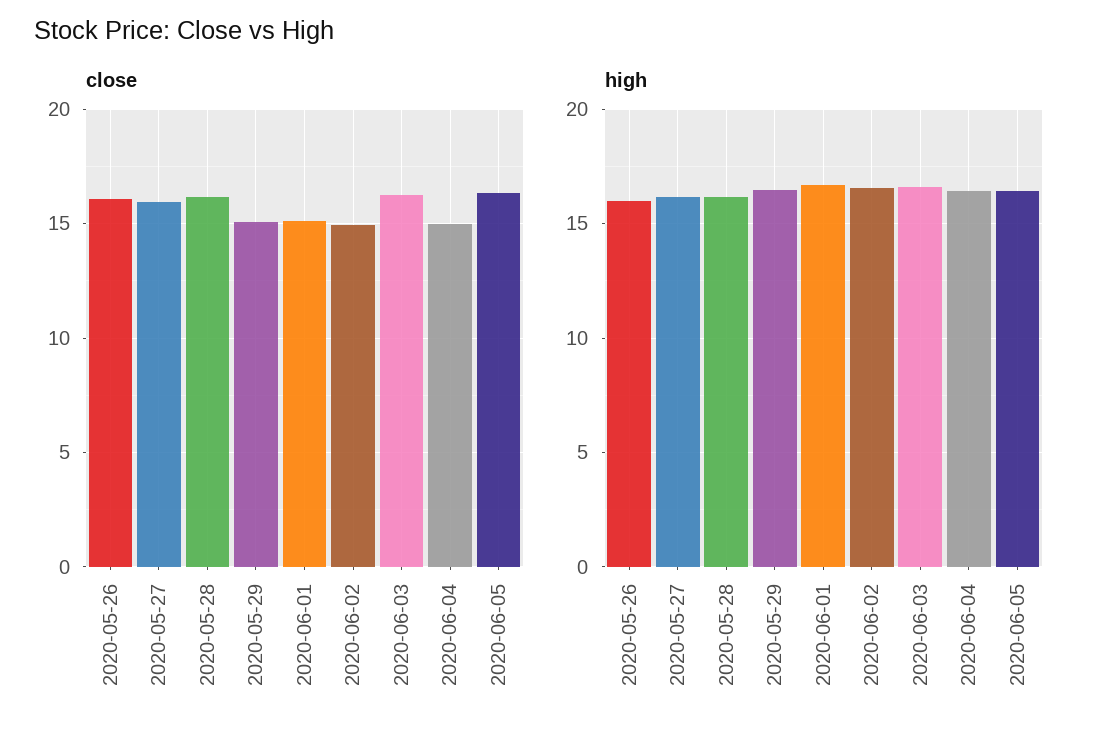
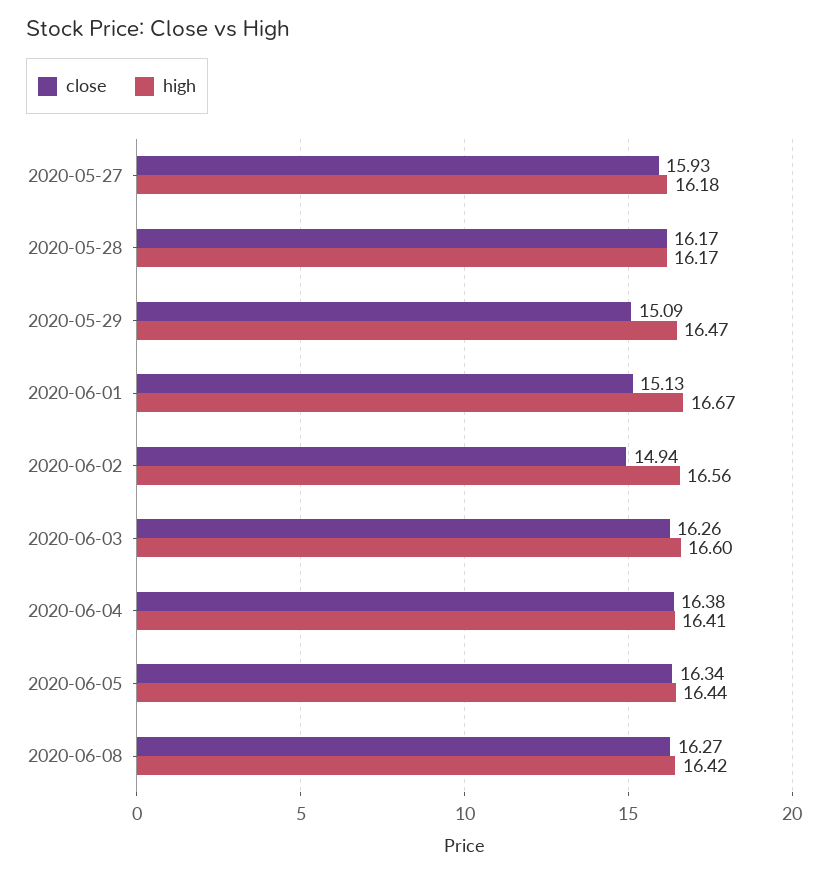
close, 2020-05-26: 16 -> none
close, 2020-06-04: 15 -> 16.38
high, 2020-05-26: 16 -> none
close, 2020-06-08: none -> 16.27
high, 2020-06-08: none -> 16.42

